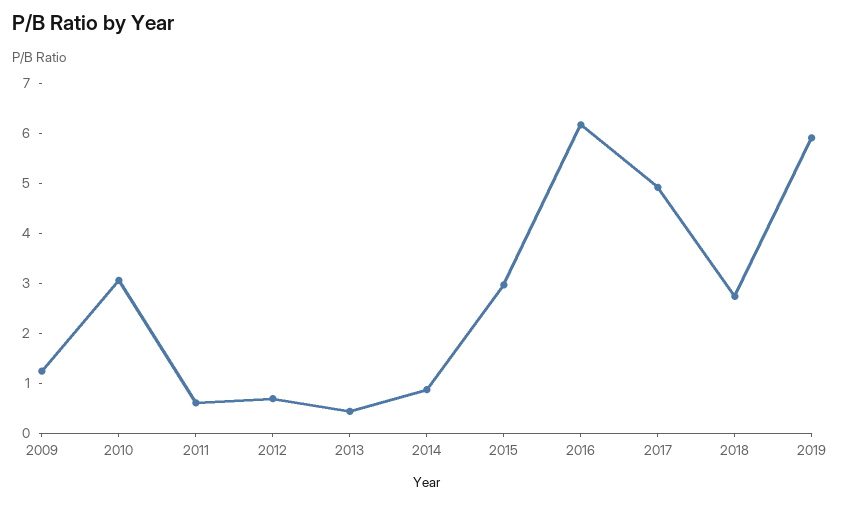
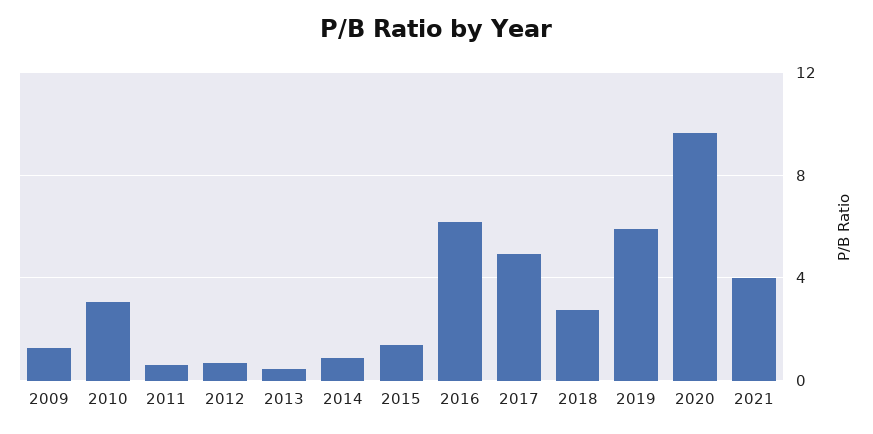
2015: 3 -> 1.5
2020: none -> 9.5
2021: none -> 4

